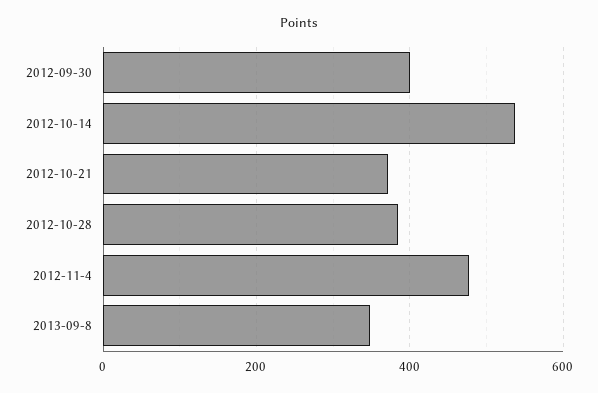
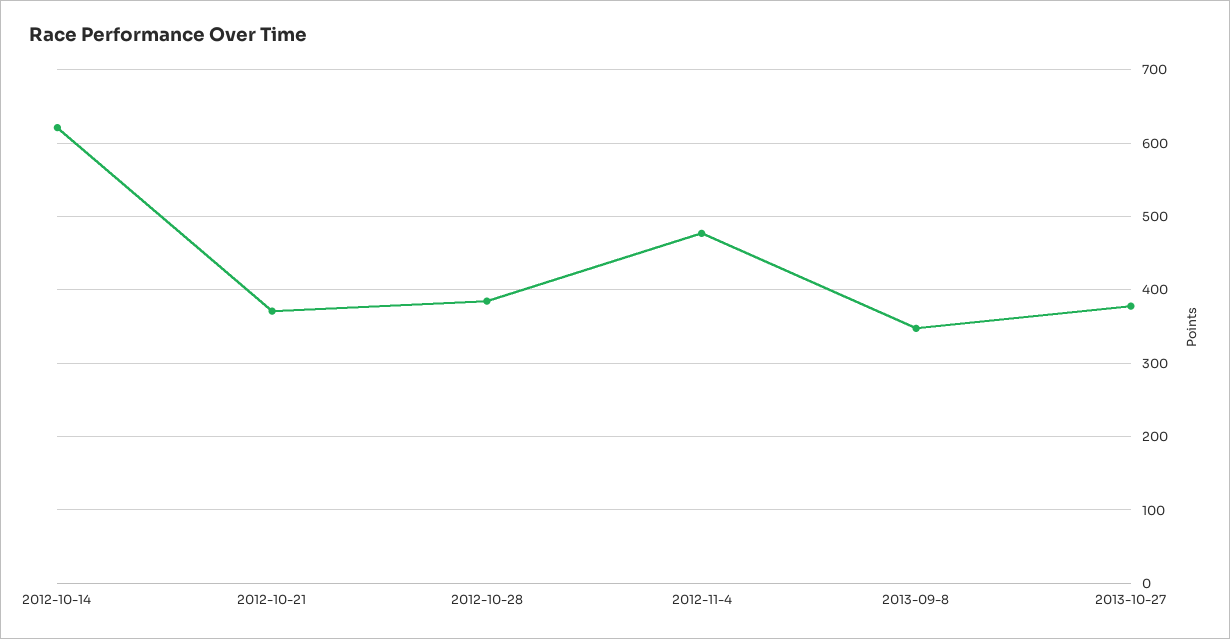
2012-09-30: 400 -> none
2012-10-14: 540 -> 620
2013-10-27: none -> 380

